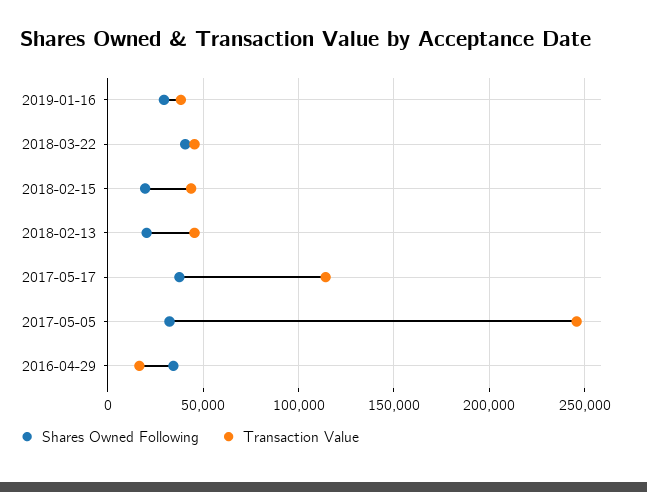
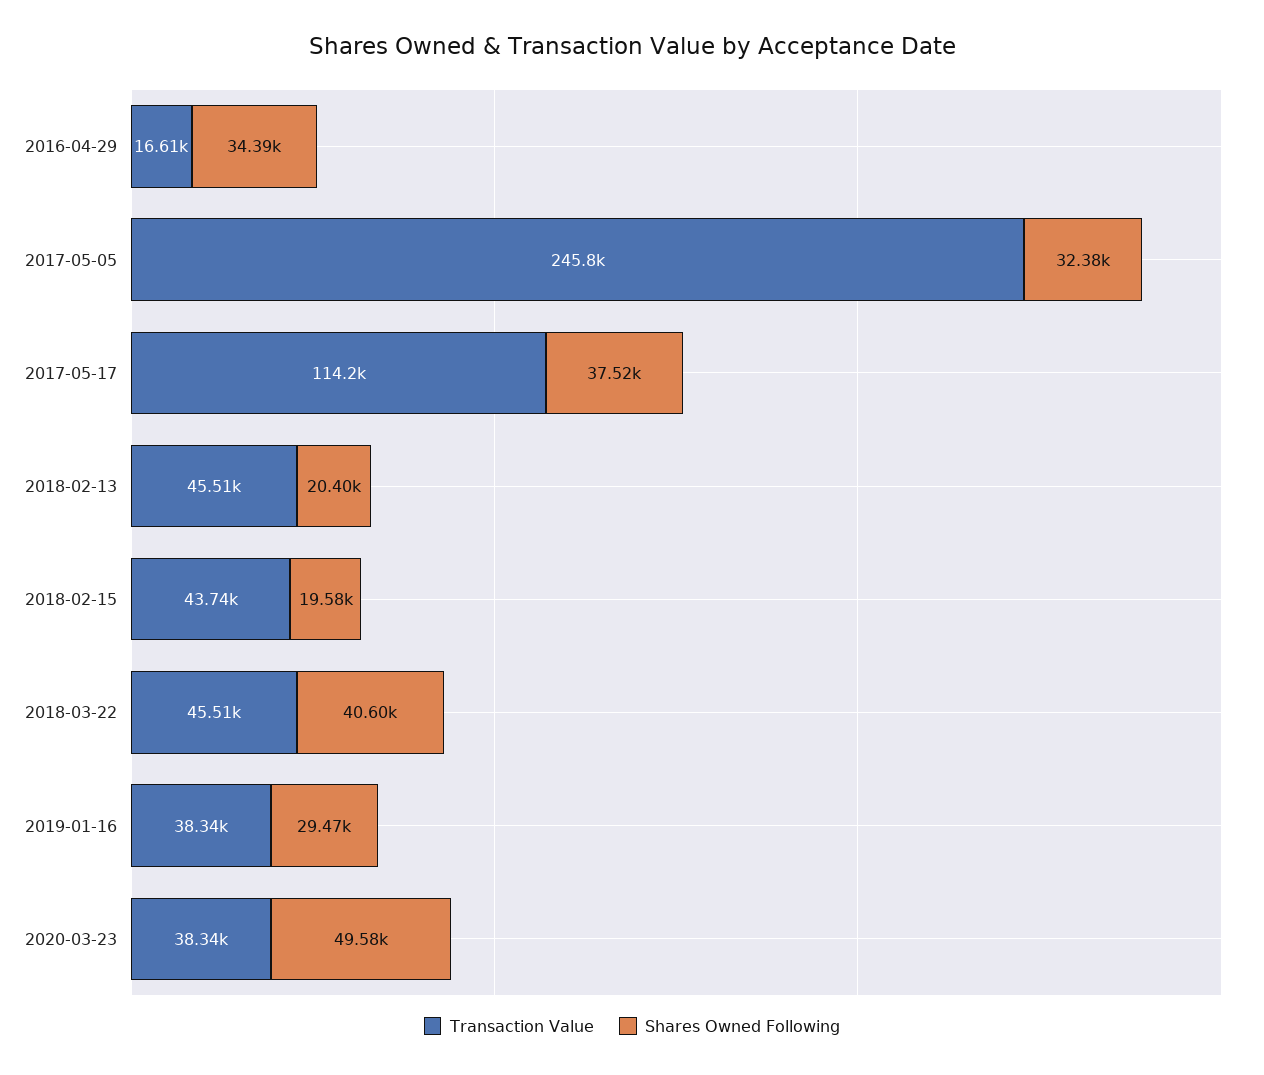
Transaction Value, 2020-03-23: none -> 38340
Shares Owned Following, 2020-03-23: none -> 49580

